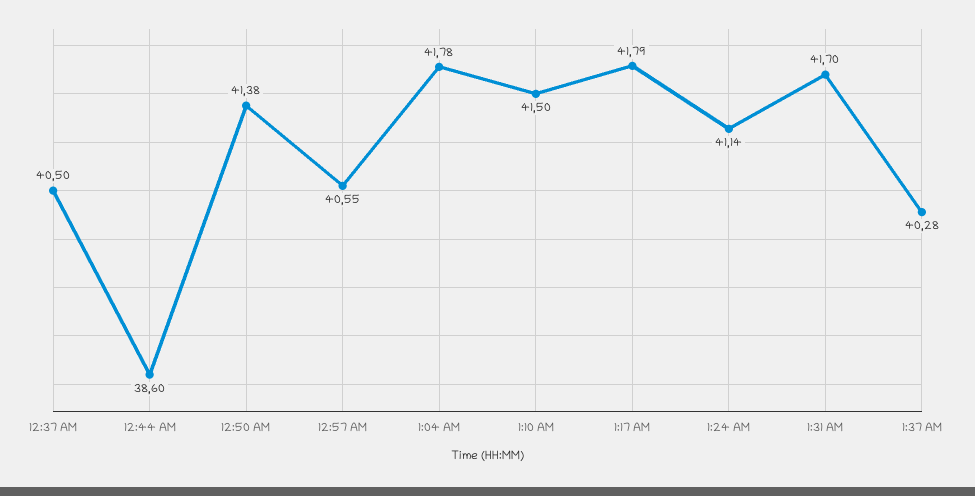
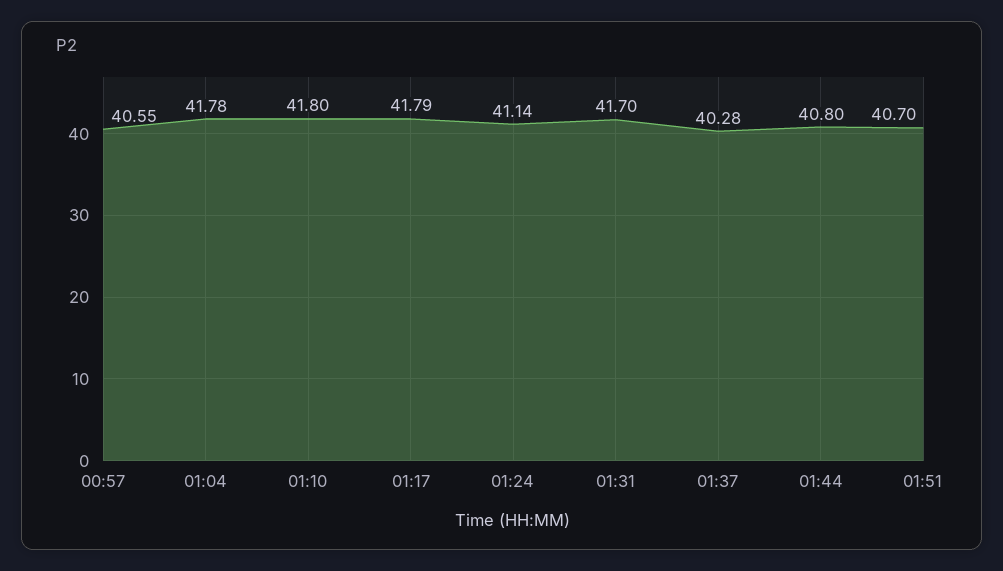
12:37 AM: 40.5 -> none
12:44 AM: 38.6 -> none
12:50 AM: 41.38 -> none
1:10 AM: 41.5 -> 41.8
01:44: none -> 40.8
01:51: none -> 40.7

